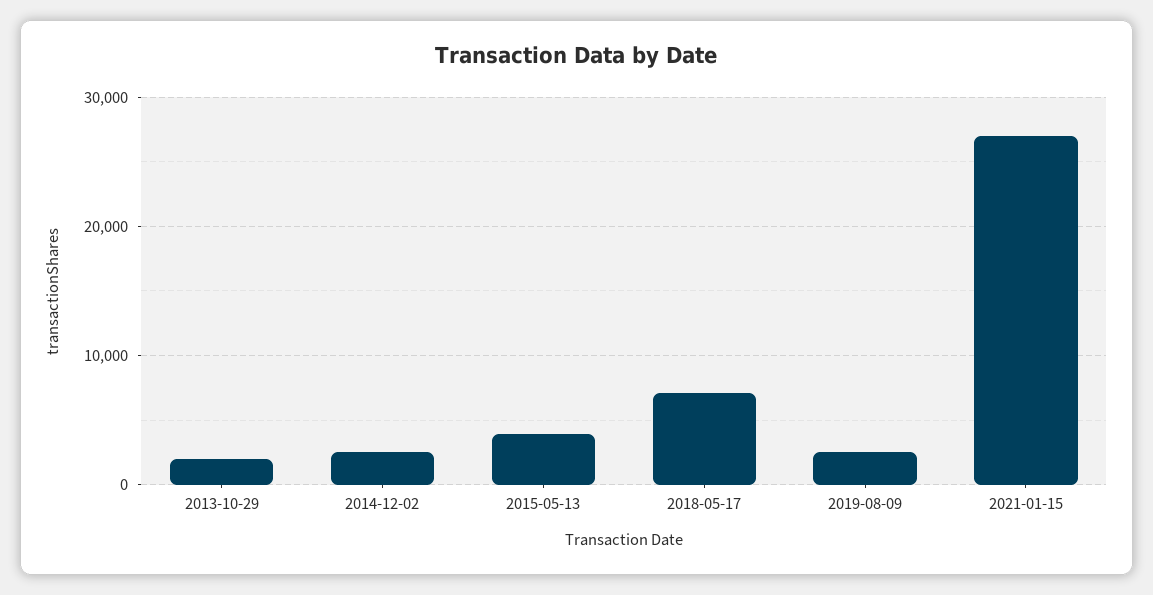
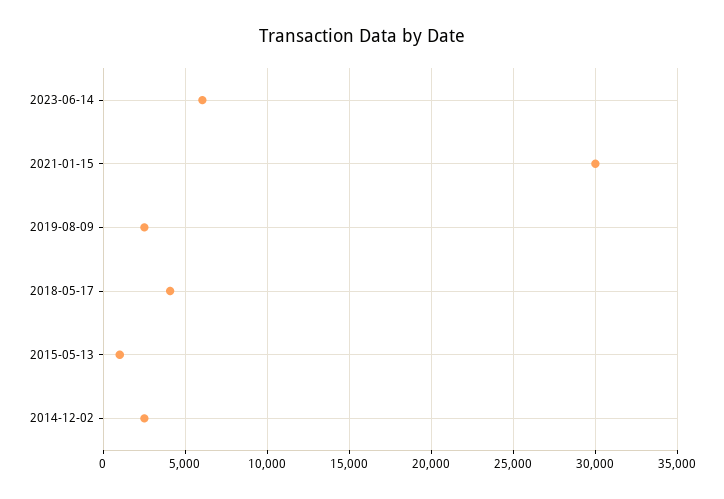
2013-10-29: 2000 -> none
2015-05-13: 4000 -> 1000
2018-05-17: 7000 -> 4000
2021-01-15: 27000 -> 30000
2023-06-14: none -> 6000

